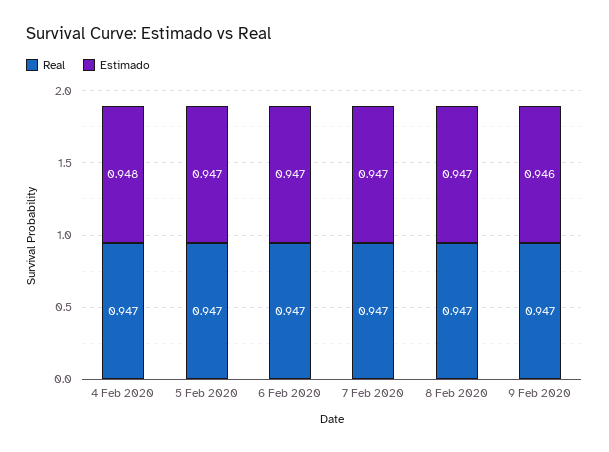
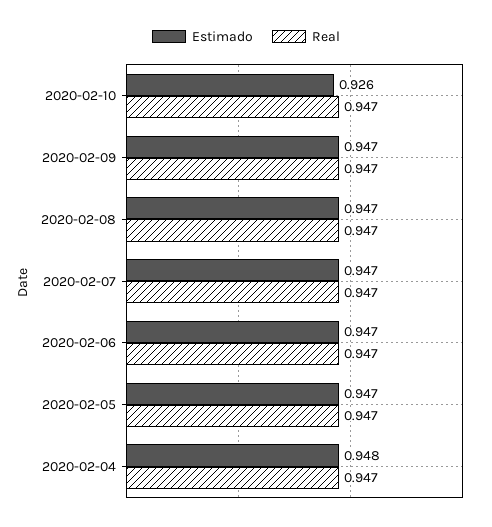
Estimado, 9 Feb 2020: 0.946 -> 0.947
Estimado, 2020-02-10: none -> 0.926
Real, 2020-02-10: none -> 0.947

